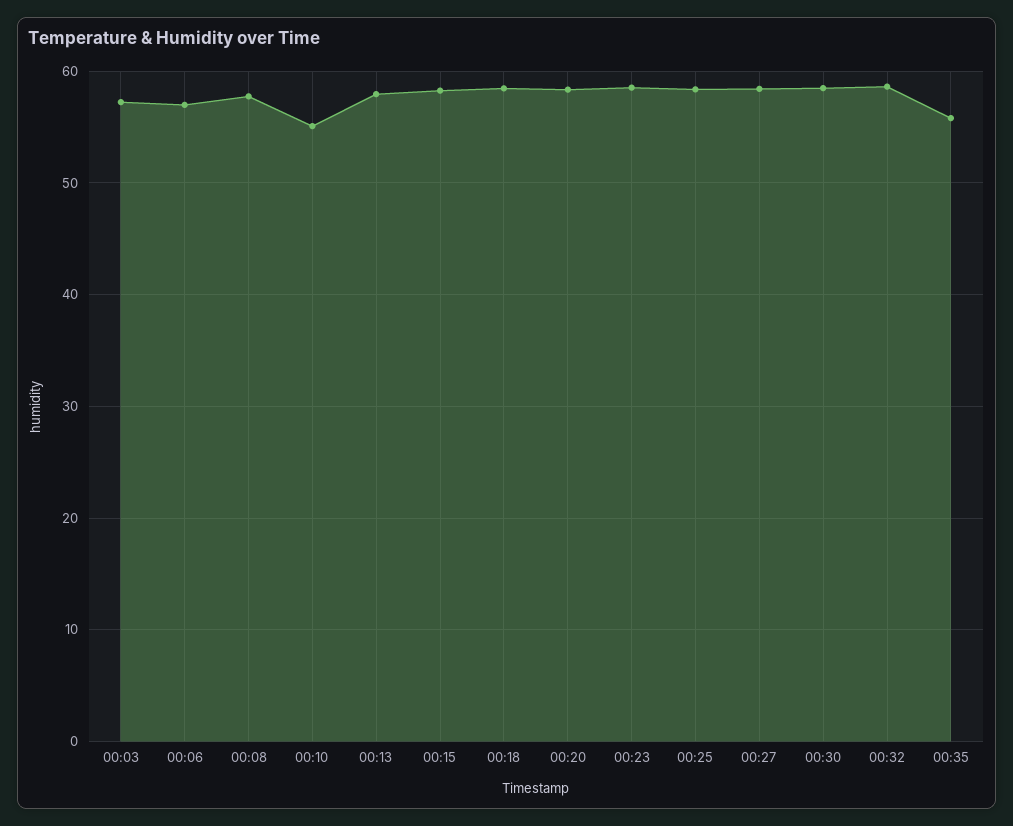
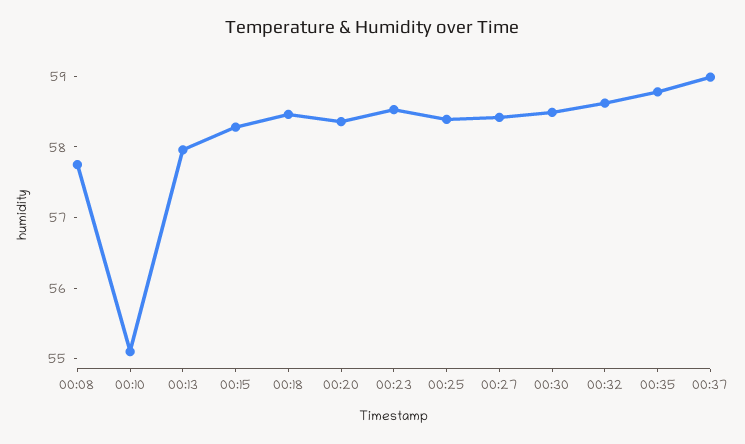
00:03: 57 -> none
00:06: 57 -> none
00:35: 56 -> 58.8
00:37: none -> 59

